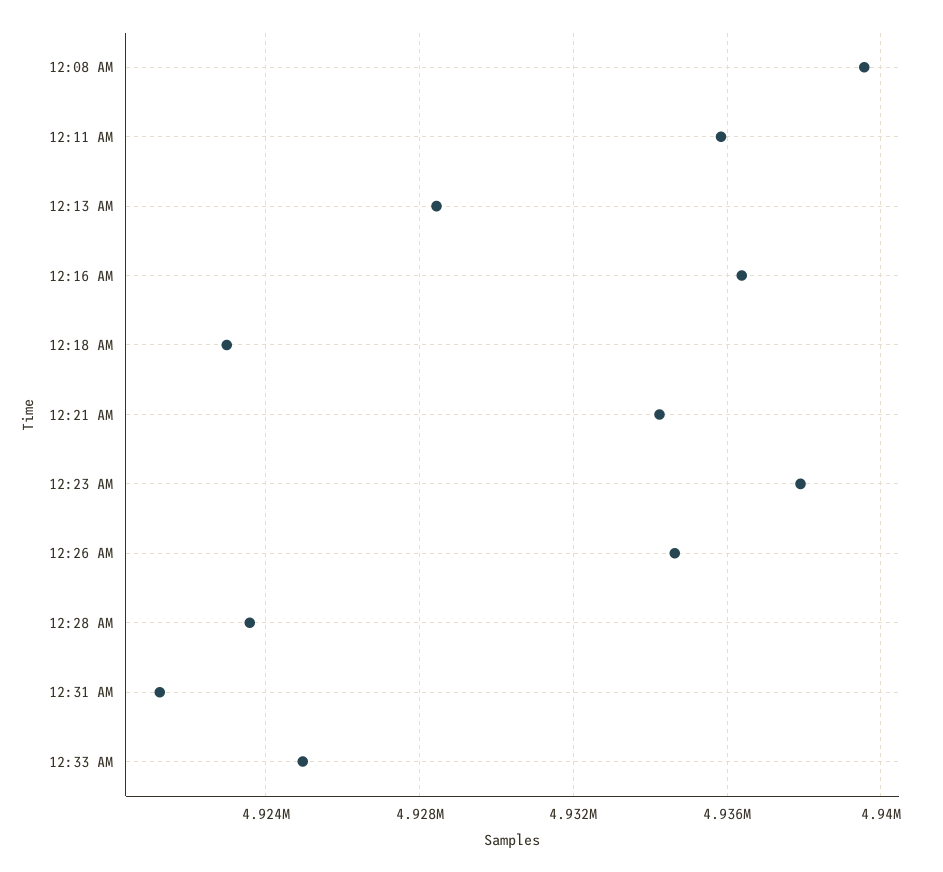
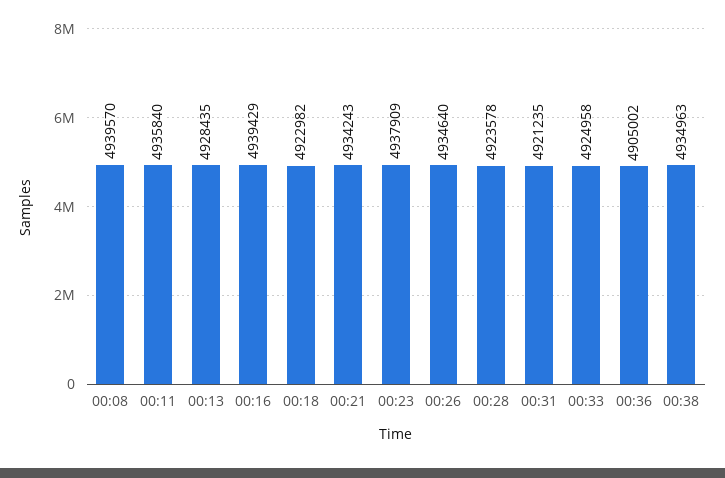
12:16 AM: 4936500 -> 4939429
00:36: none -> 4905002
00:38: none -> 4934963

